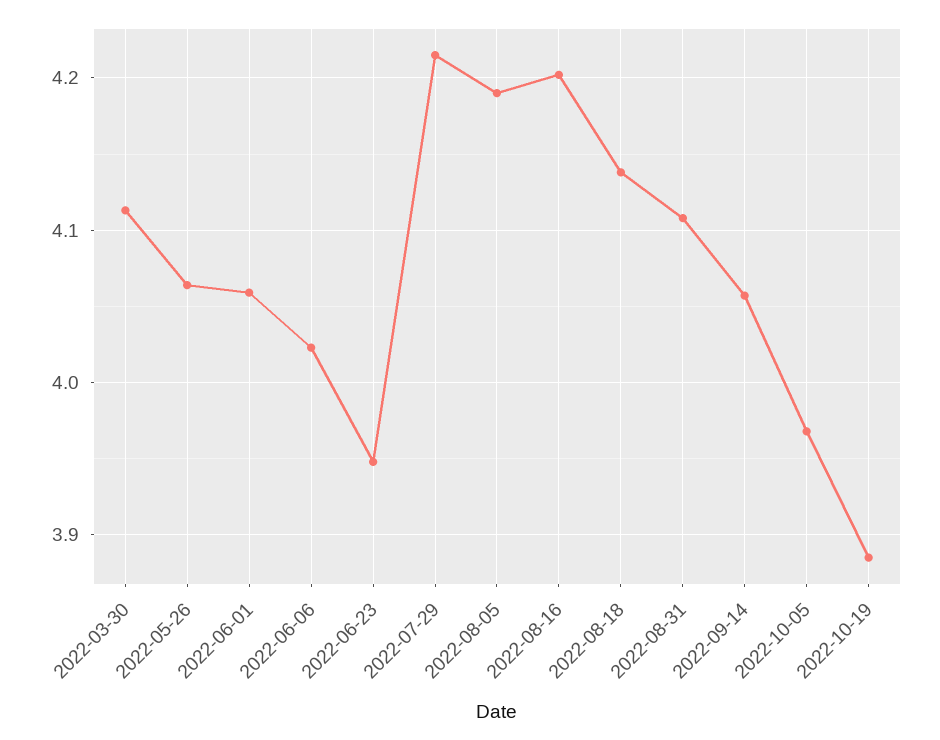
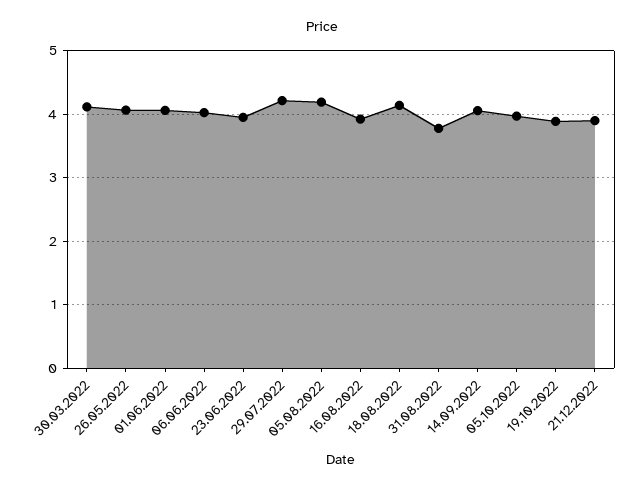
2022-08-16: 4.2 -> 3.9
2022-08-31: 4.11 -> 3.8
21.12.2022: none -> 3.9

